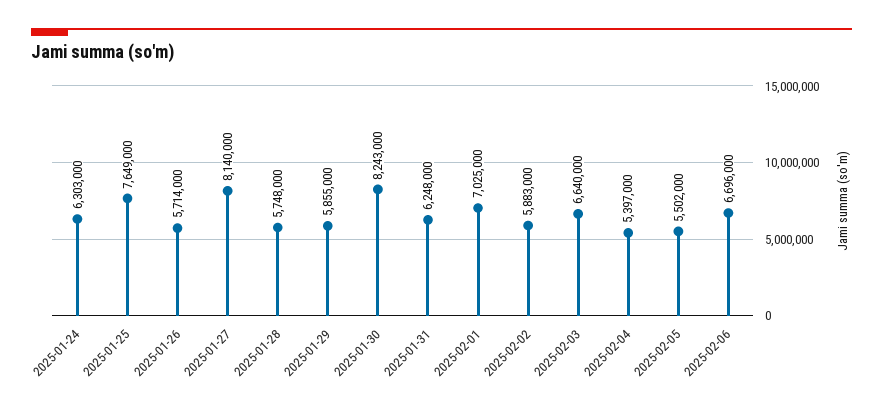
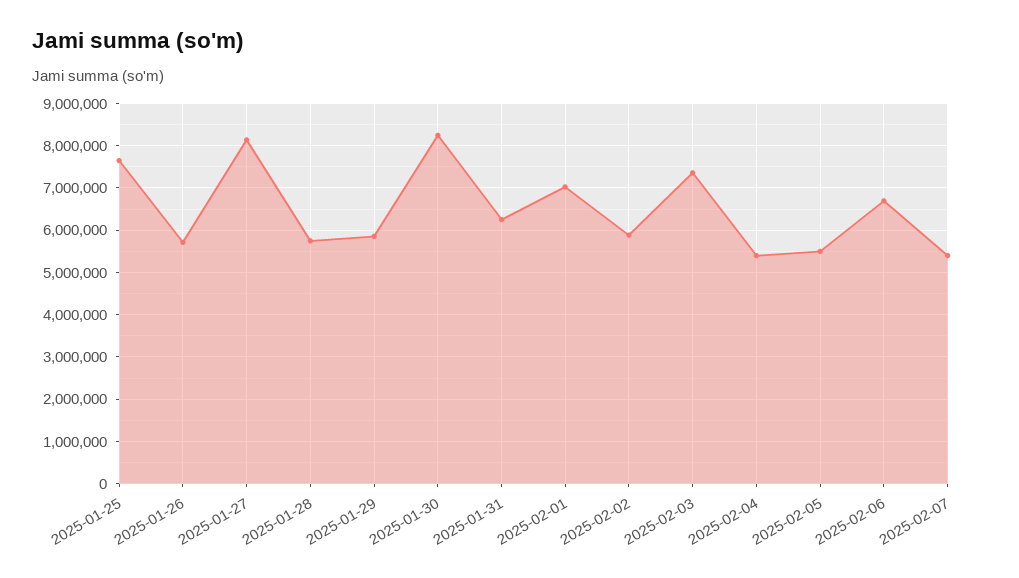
2025-01-24: 6303000 -> none
2025-02-03: 6640000 -> 7400000
2025-02-07: none -> 5400000

